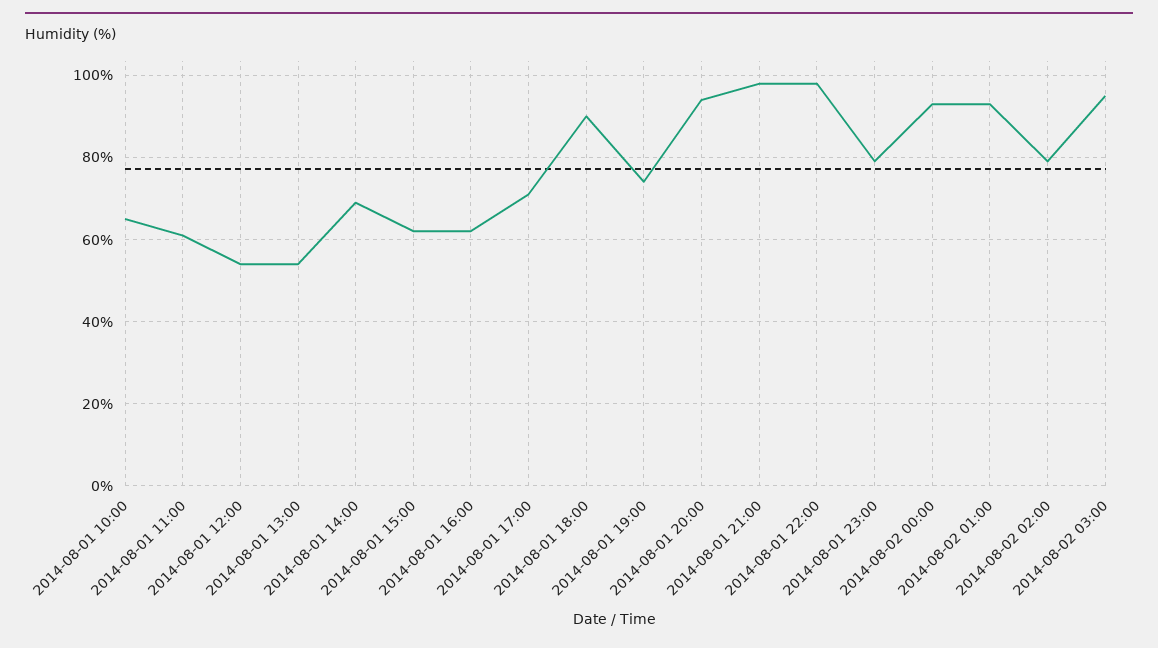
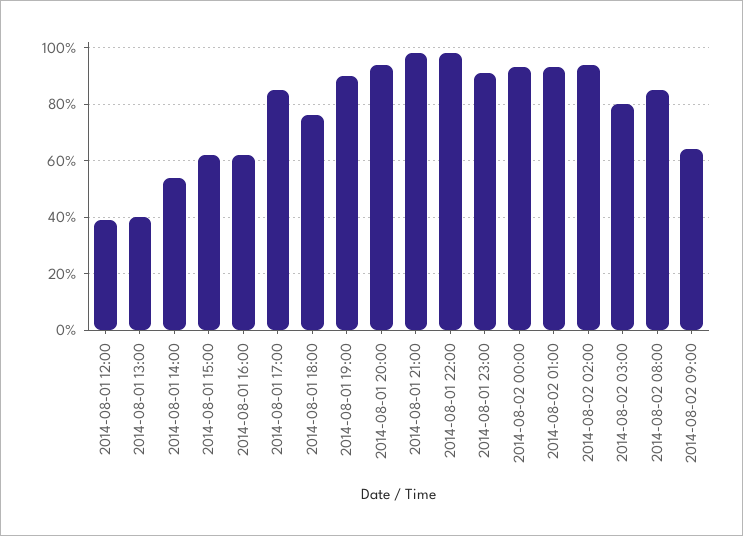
2014-08-01 10:00: 65 -> none
2014-08-01 11:00: 60 -> none
2014-08-01 12:00: 55 -> 40
2014-08-01 13:00: 55 -> 40
2014-08-01 14:00: 70 -> 55
2014-08-01 17:00: 70 -> 85
2014-08-01 18:00: 90 -> 75
2014-08-01 19:00: 75 -> 90
2014-08-01 23:00: 80 -> 90
2014-08-02 02:00: 80 -> 95
2014-08-02 03:00: 95 -> 80
2014-08-02 08:00: none -> 85
2014-08-02 09:00: none -> 65

